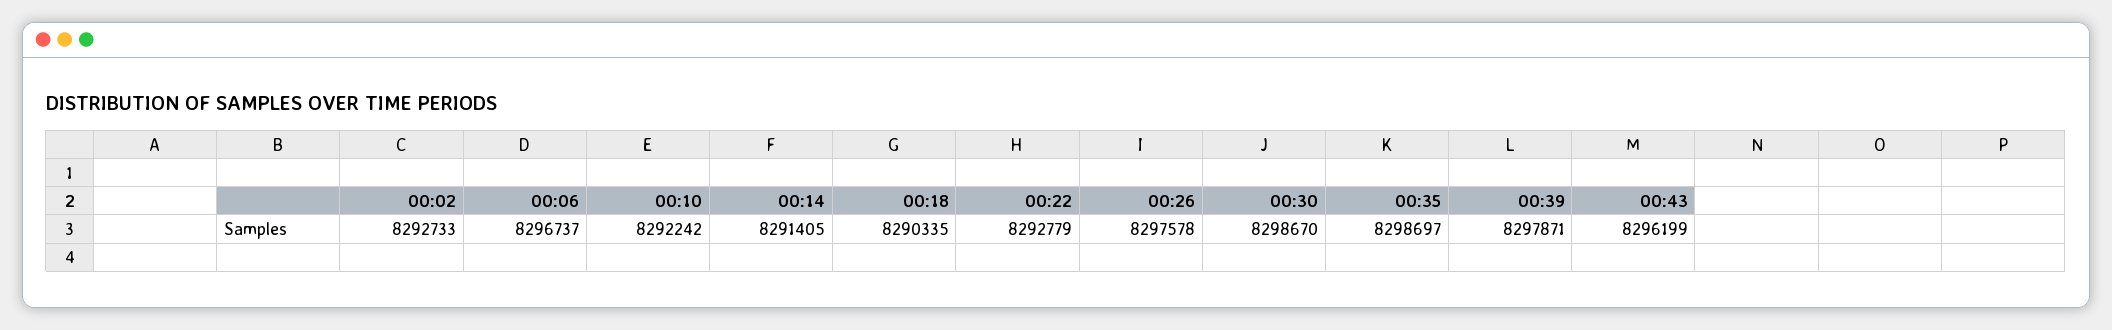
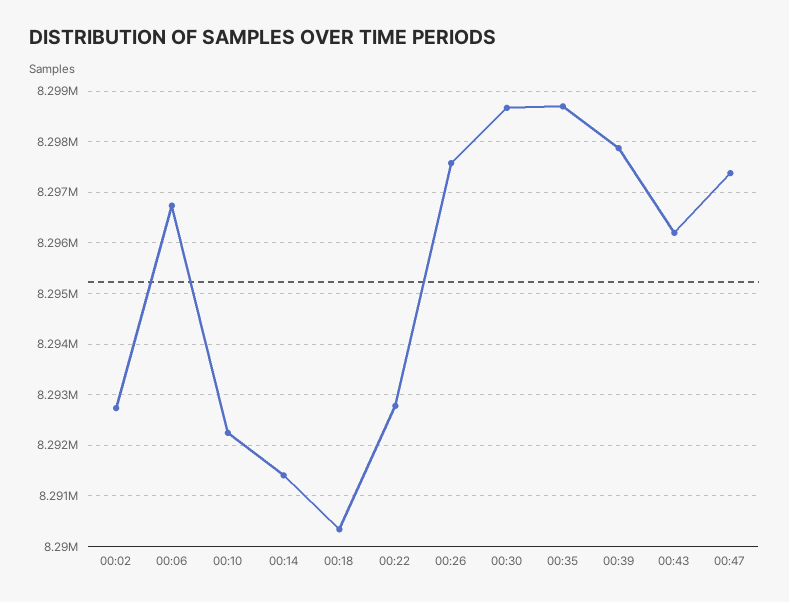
00:47: none -> 8297400

